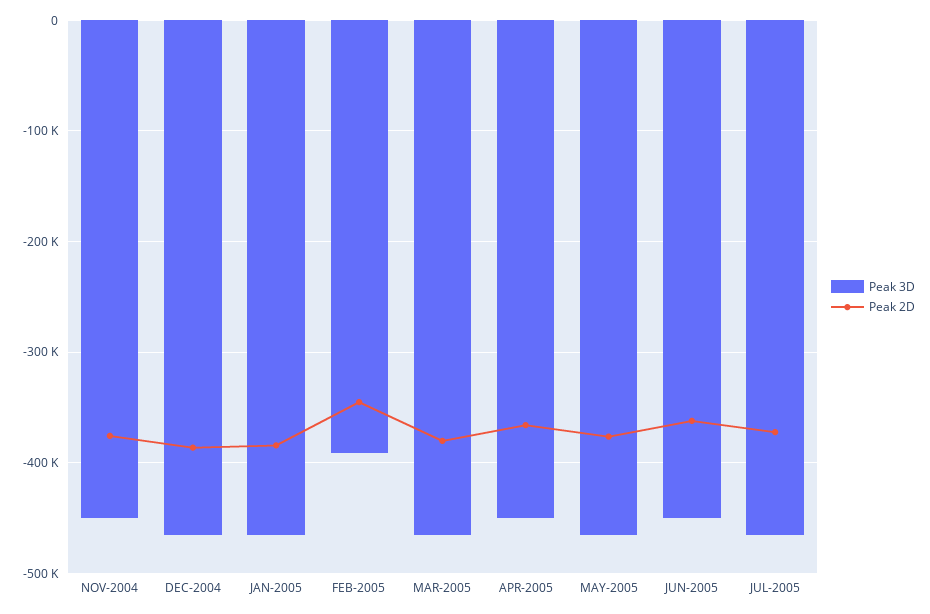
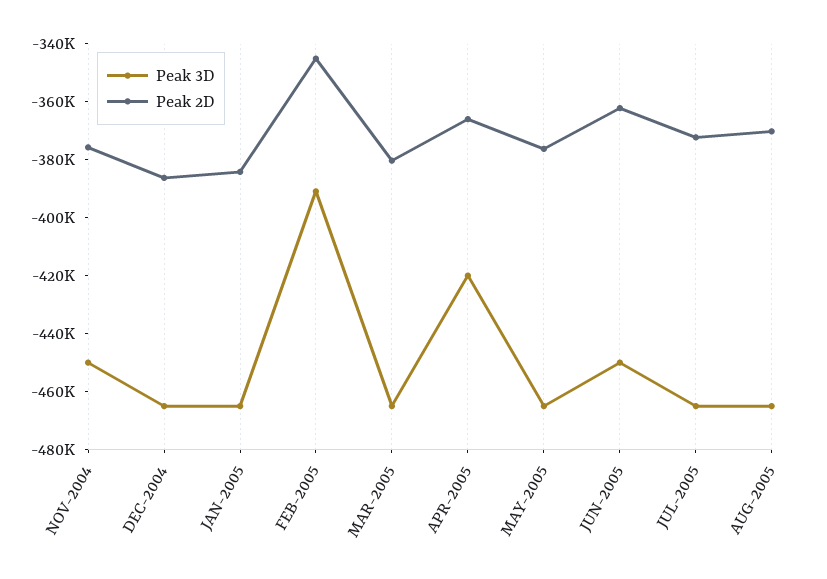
Peak 3D, APR-2005: -450000 -> -420000
Peak 3D, AUG-2005: none -> -465000
Peak 2D, AUG-2005: none -> -370000

